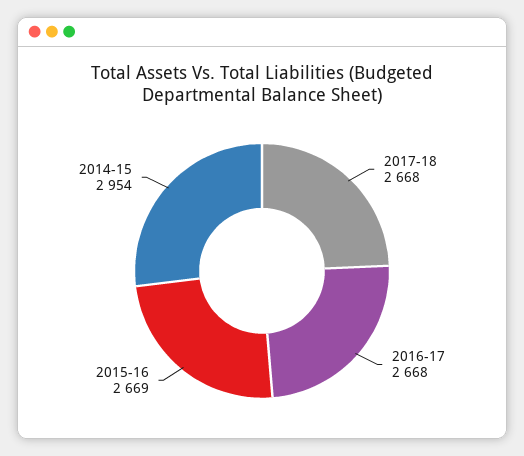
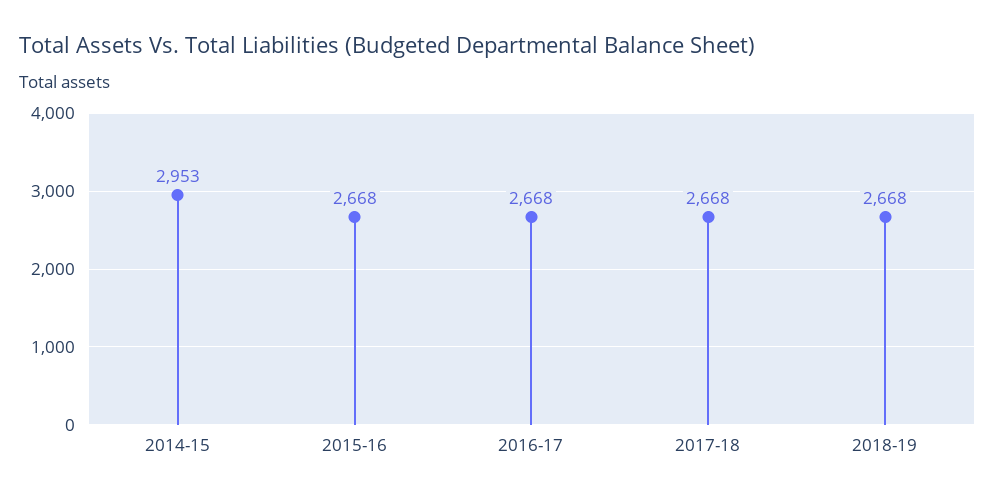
2015-16: 2669 -> 2668
2014-15: 2954 -> 2953
2018-19: none -> 2668

